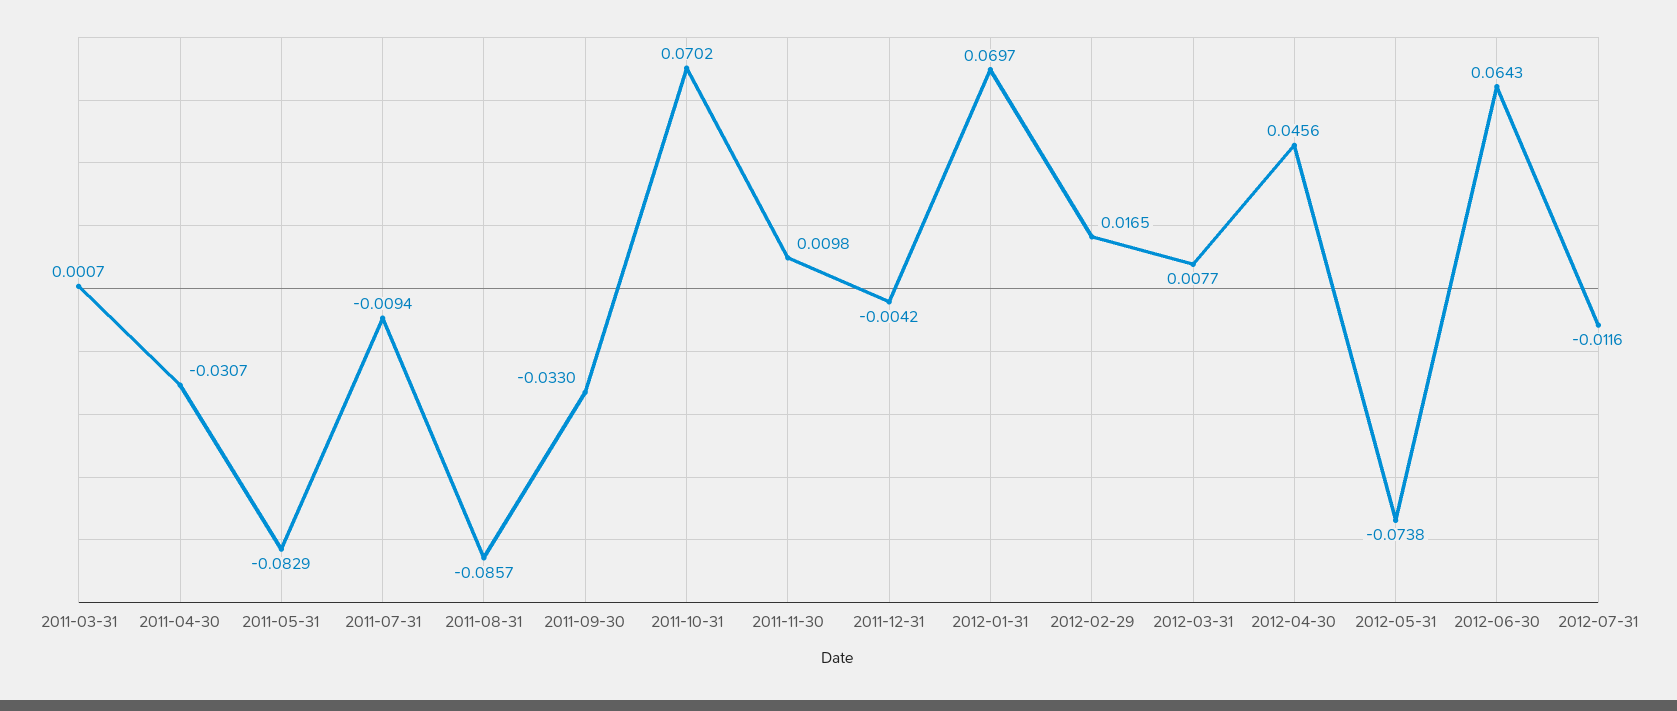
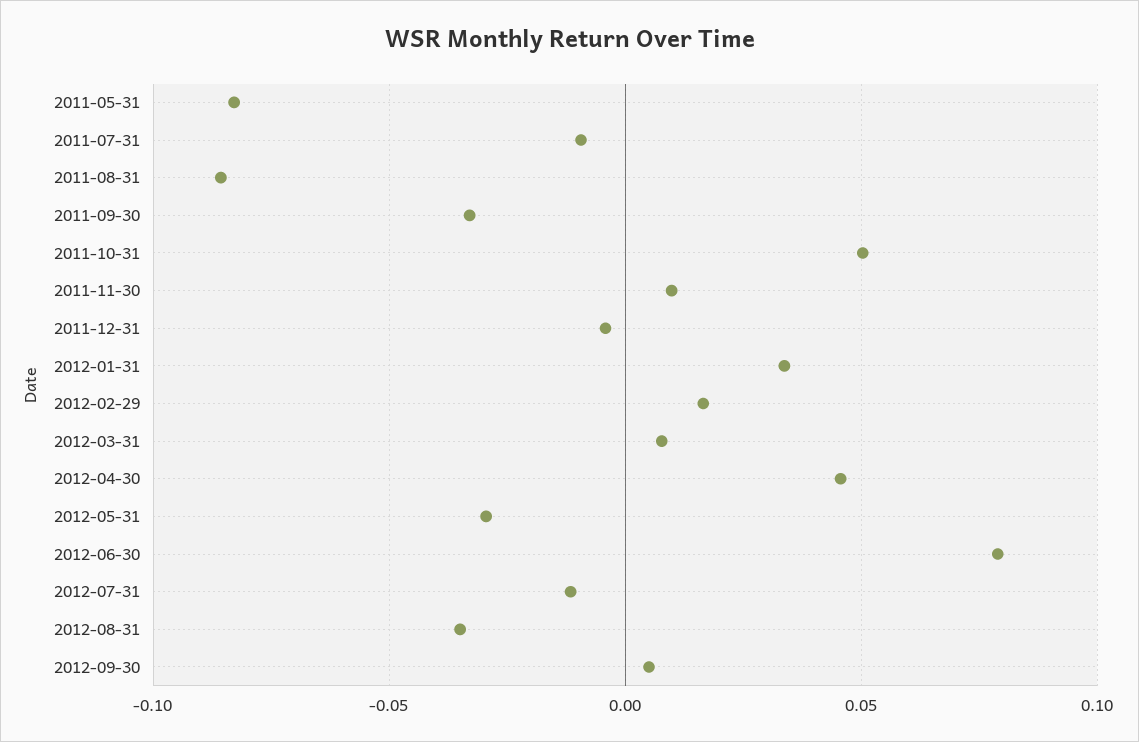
2011-03-31: 0.0007 -> none
2011-04-30: -0.0307 -> none
2011-10-31: 0.0702 -> 0.05
2012-01-31: 0.0697 -> 0.035
2012-05-31: -0.0738 -> -0.03
2012-06-30: 0.0643 -> 0.08
2012-08-31: none -> -0.035
2012-09-30: none -> 0.005

